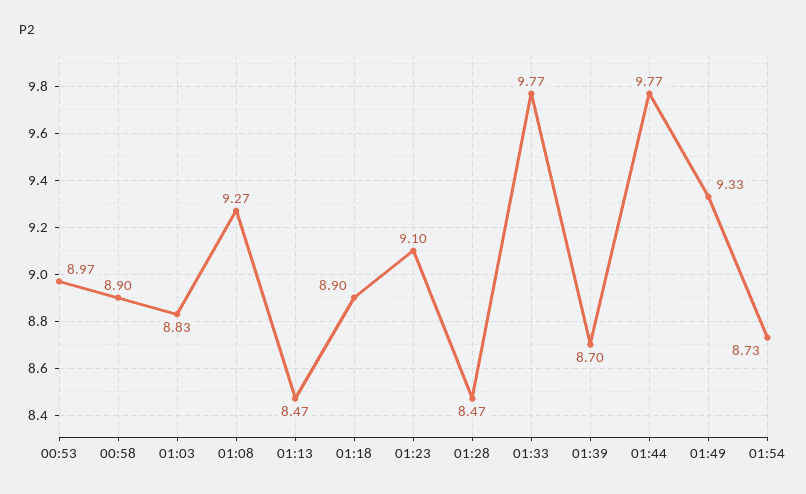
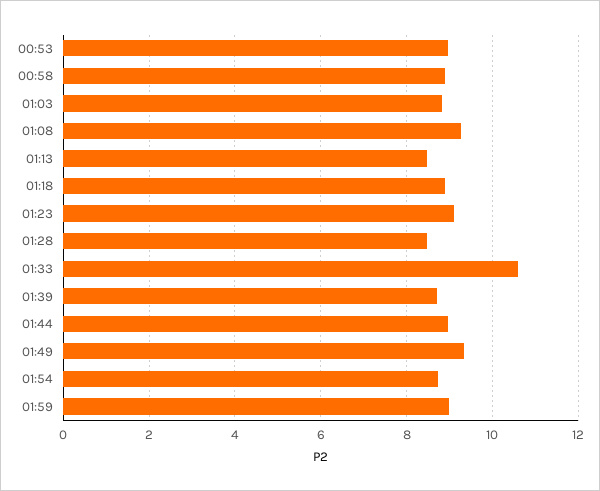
01:33: 9.77 -> 10.6
01:44: 9.77 -> 9
01:59: none -> 9

